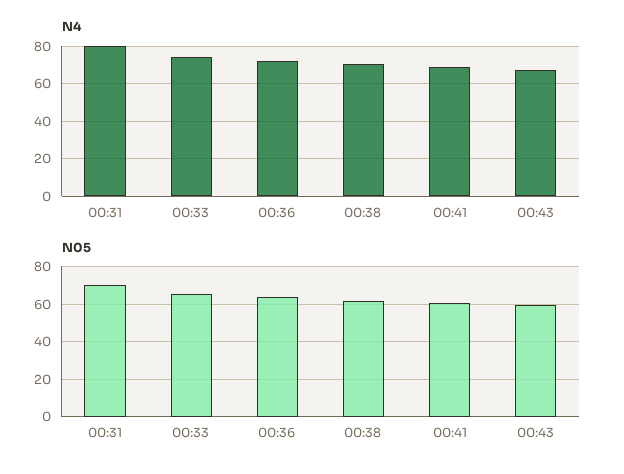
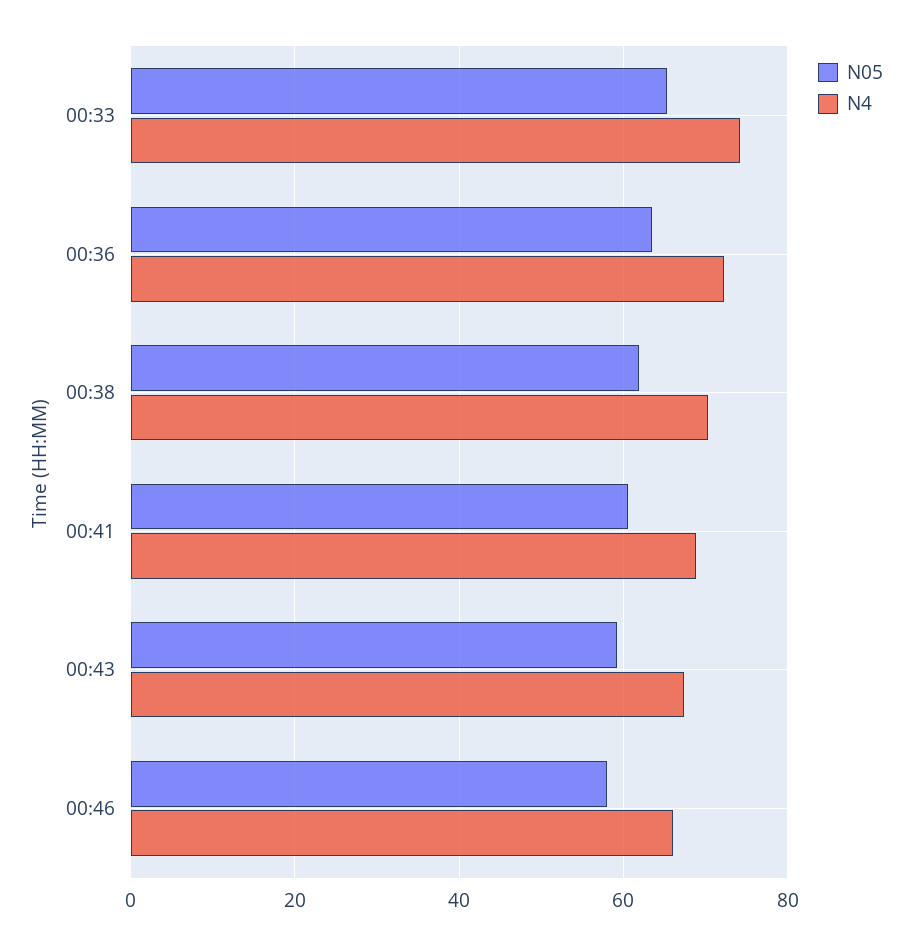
N4, 00:31: 80 -> none
N05, 00:31: 70 -> none
N05, 00:46: none -> 58
N4, 00:46: none -> 66

